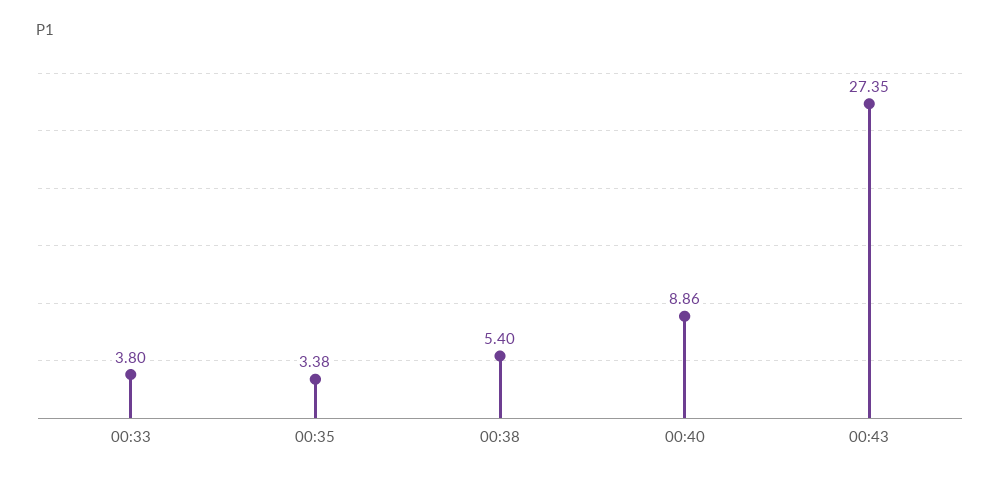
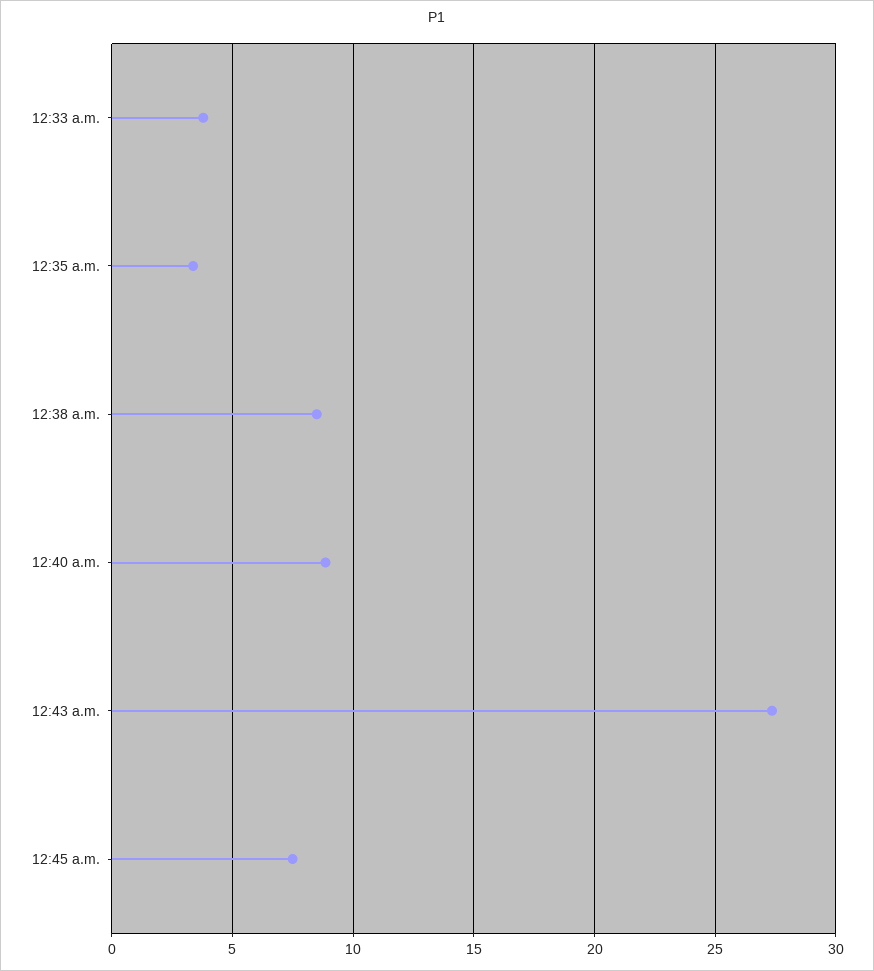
00:38: 5.4 -> 8.5
12:45 a.m.: none -> 7.5

